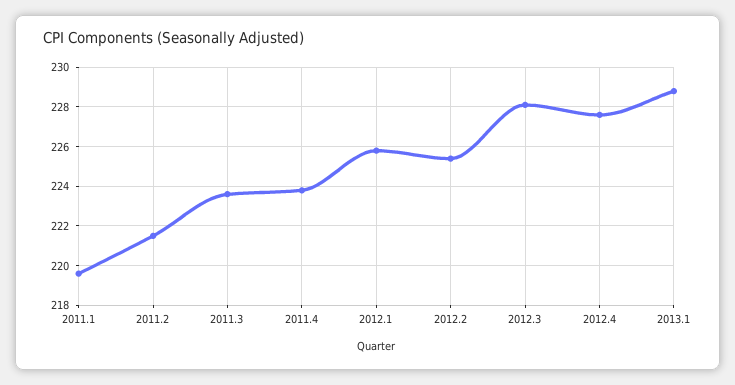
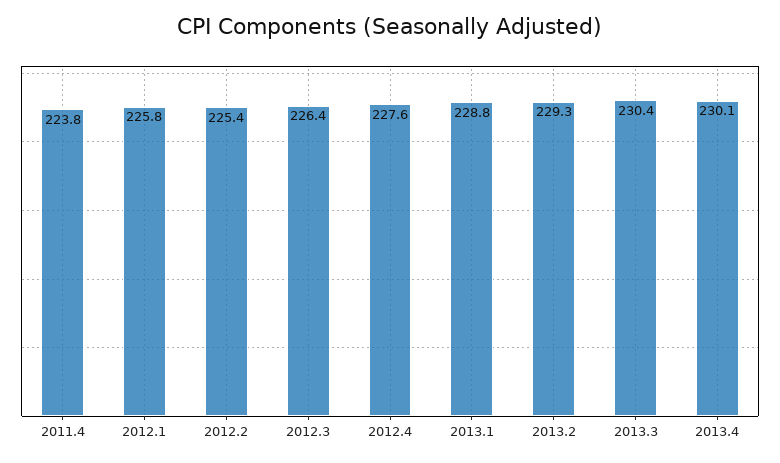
2011.1: 219.5 -> none
2011.2: 221.5 -> none
2011.3: 223.5 -> none
2012.3: 228 -> 226.4
2013.2: none -> 229.3
2013.3: none -> 230.4
2013.4: none -> 230.1

